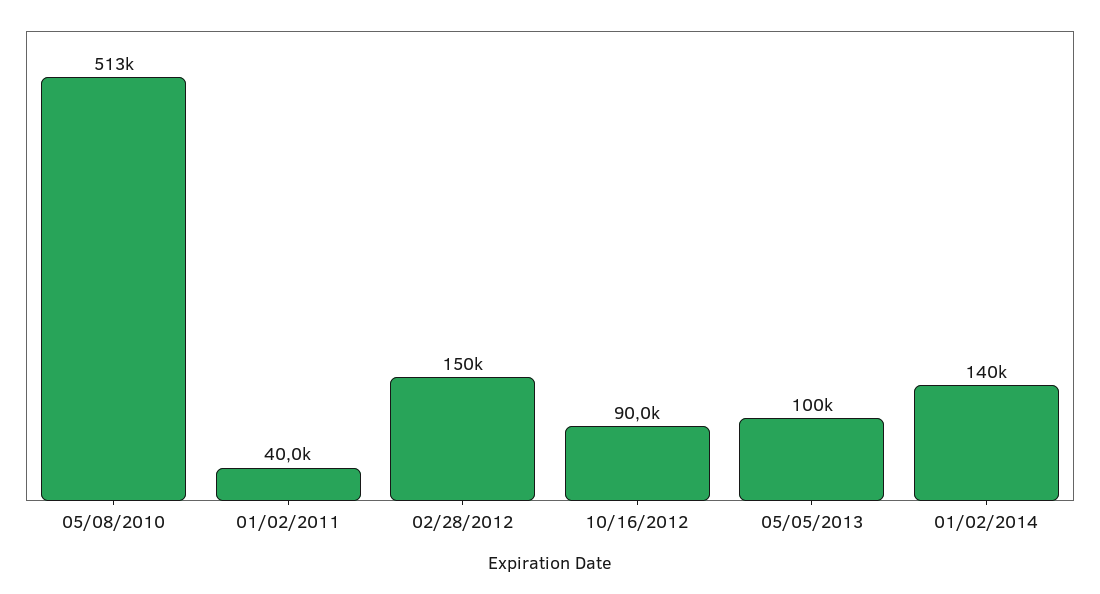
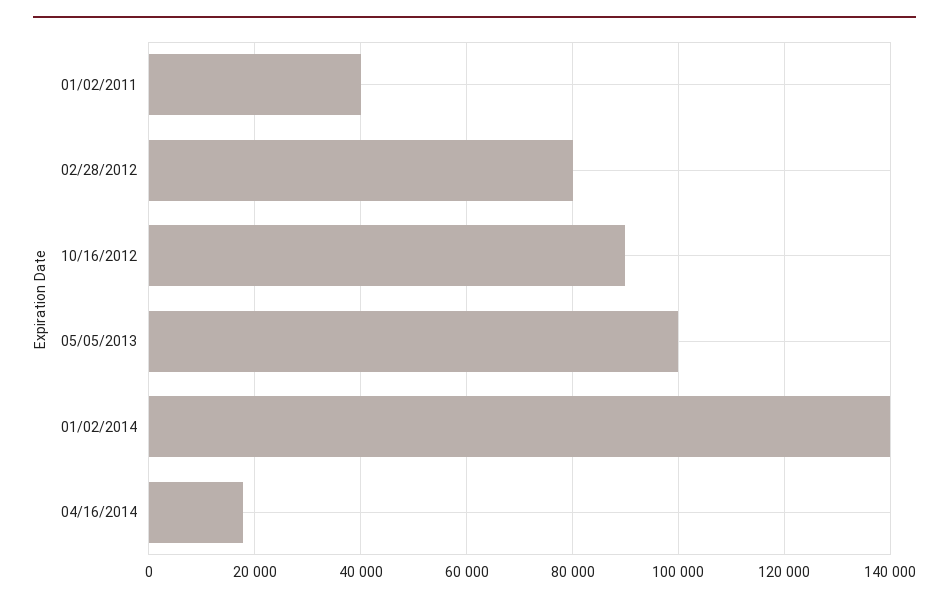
05/08/2010: 513000 -> none
02/28/2012: 150000 -> 80000
04/16/2014: none -> 18000

